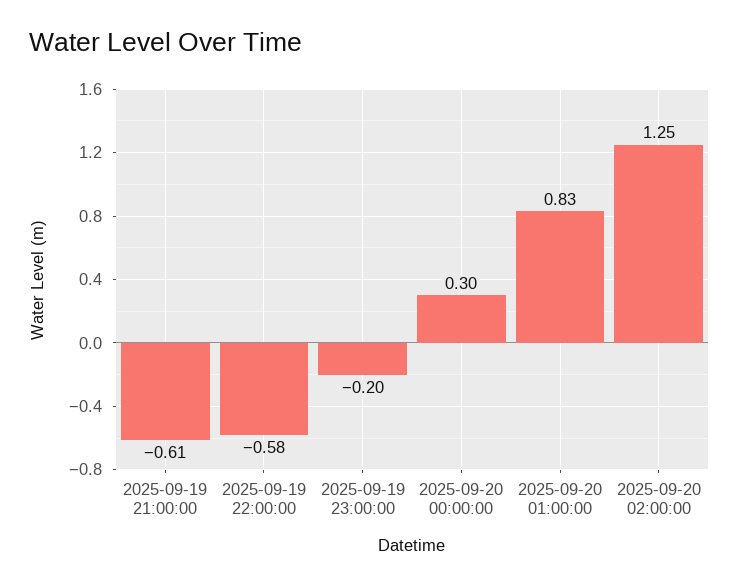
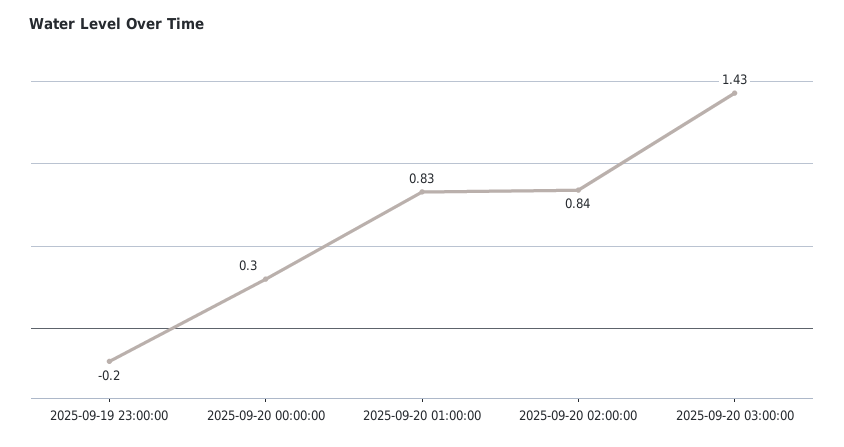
2025-09-19 21:00:00: -0.61 -> none
2025-09-19 22:00:00: -0.58 -> none
2025-09-20 02:00:00: 1.25 -> 0.84
2025-09-20 03:00:00: none -> 1.43

